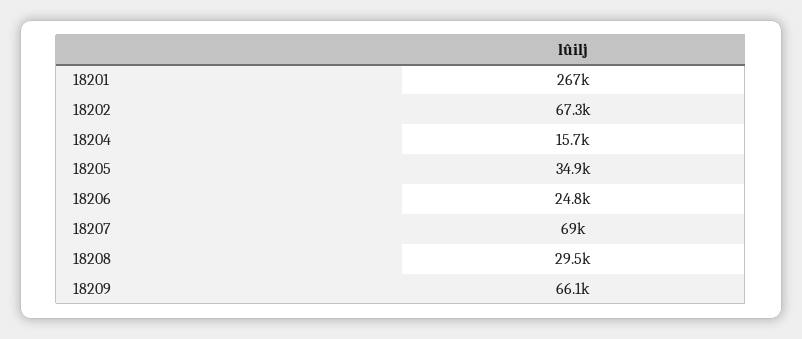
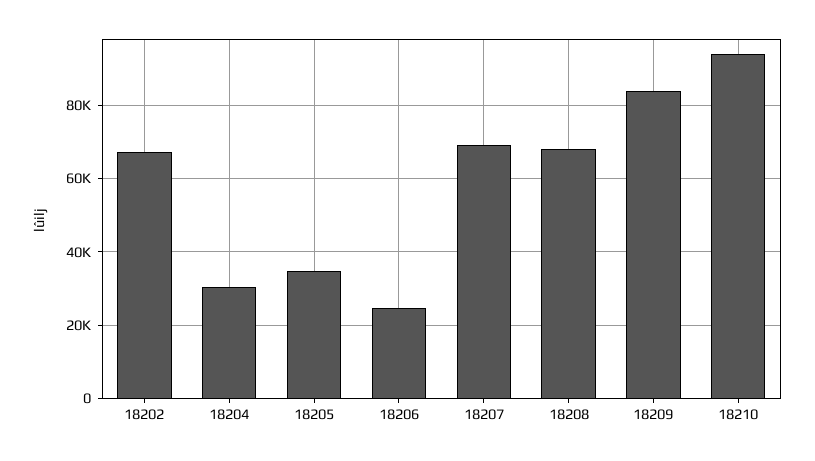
18201: 267000 -> none
18204: 15700 -> 30000
18208: 29500 -> 68000
18209: 66100 -> 84000
18210: none -> 94000

